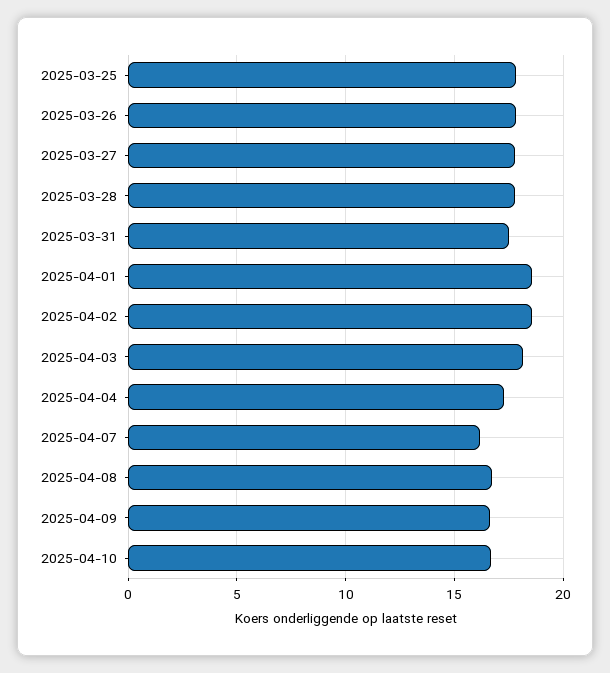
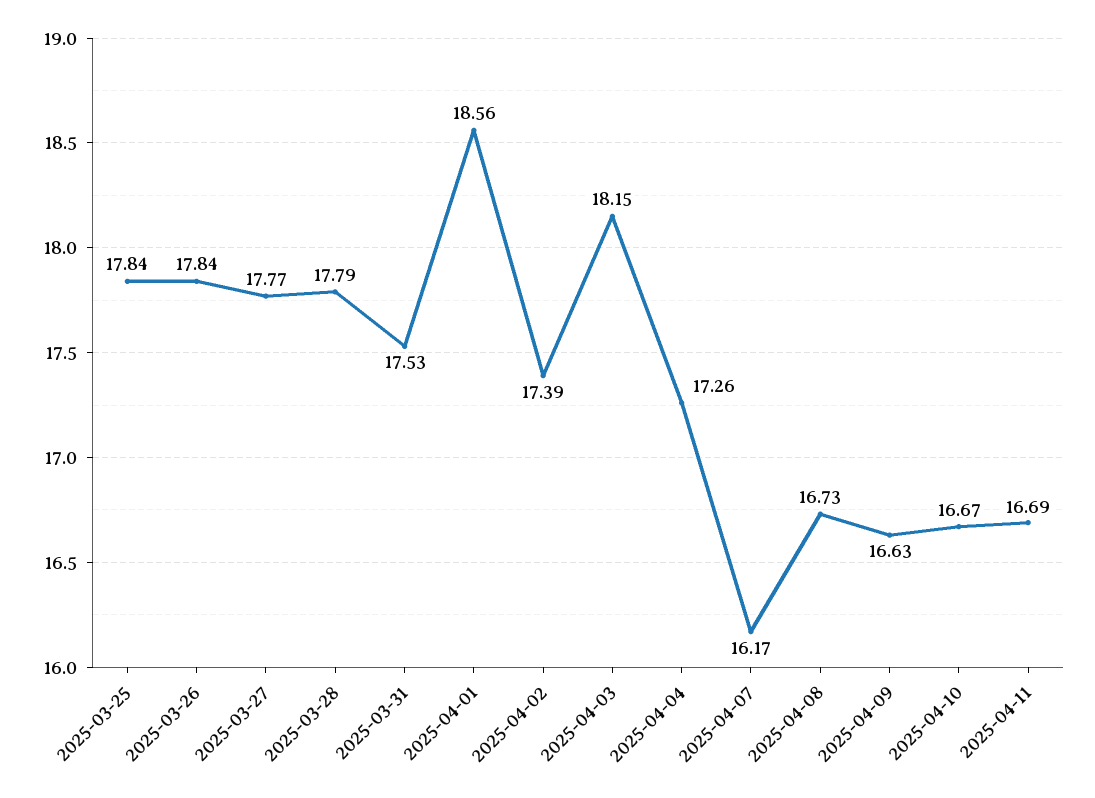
2025-04-02: 18.5 -> 17.39
2025-04-11: none -> 16.69

